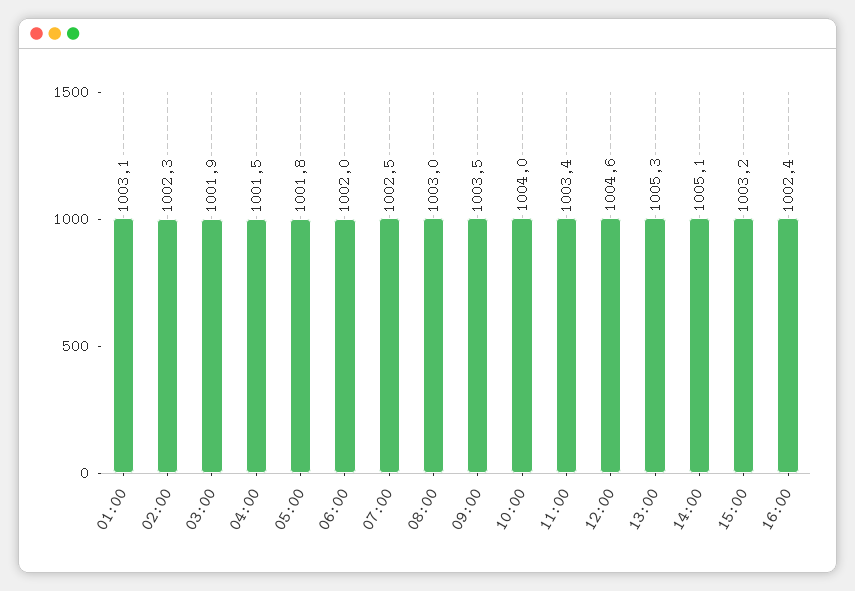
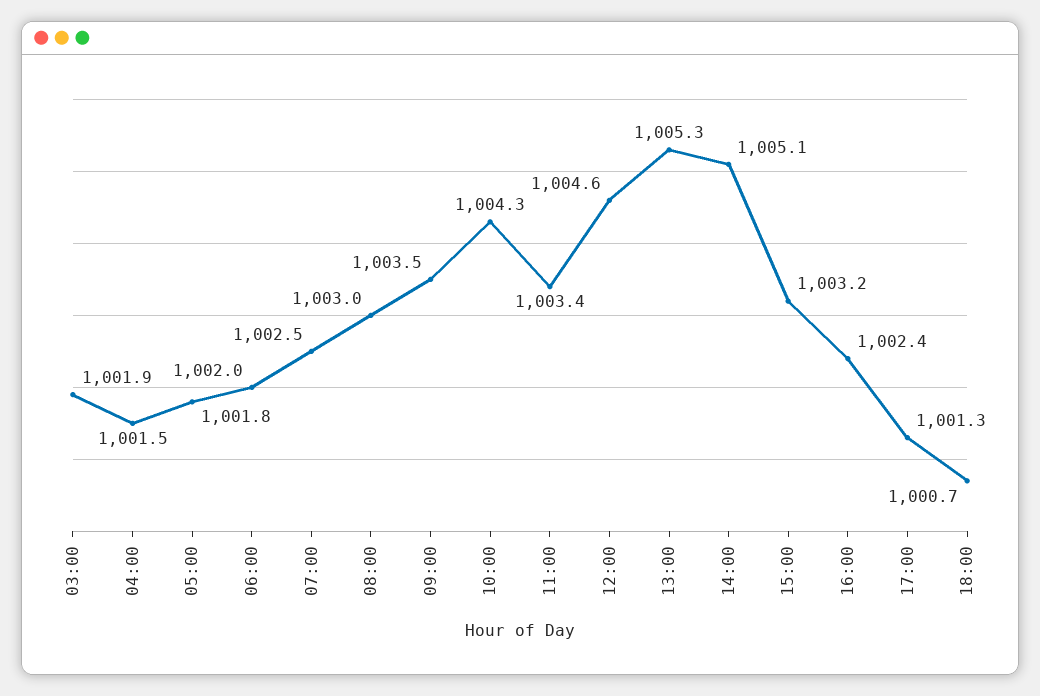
01:00: 1003.1 -> none
02:00: 1002.3 -> none
10:00: 1004 -> 1004.3
17:00: none -> 1001.3
18:00: none -> 1000.7

